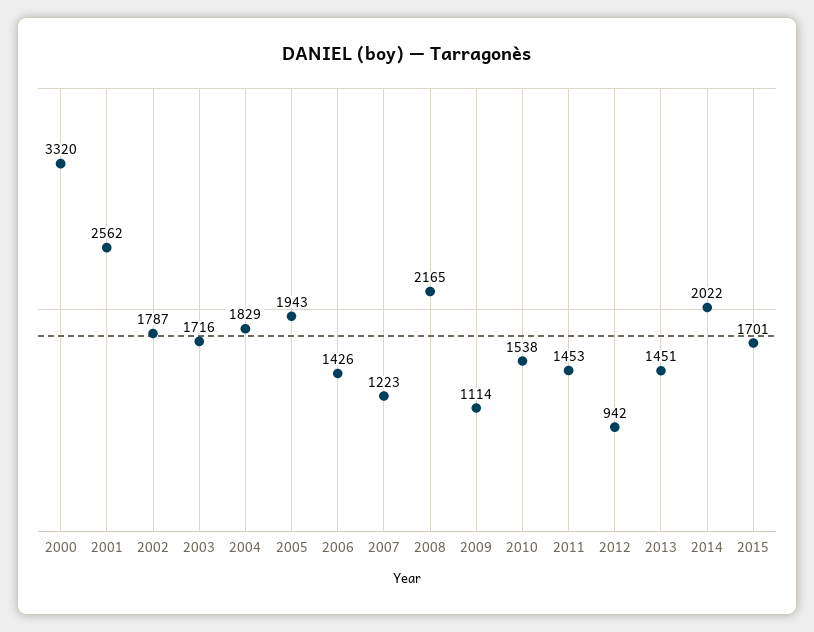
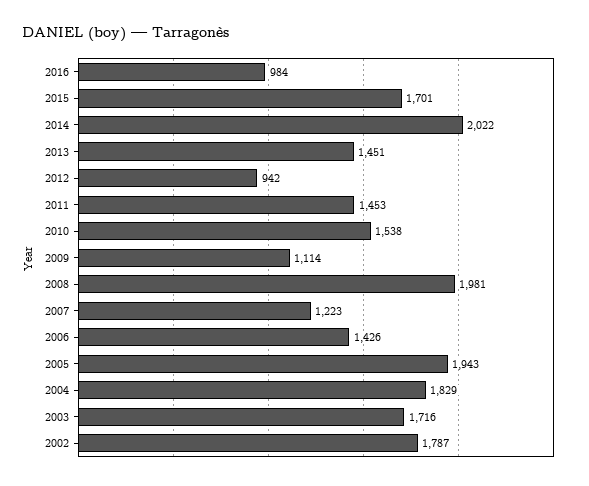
2000: 3320 -> none
2001: 2562 -> none
2008: 2165 -> 1981
2016: none -> 984

